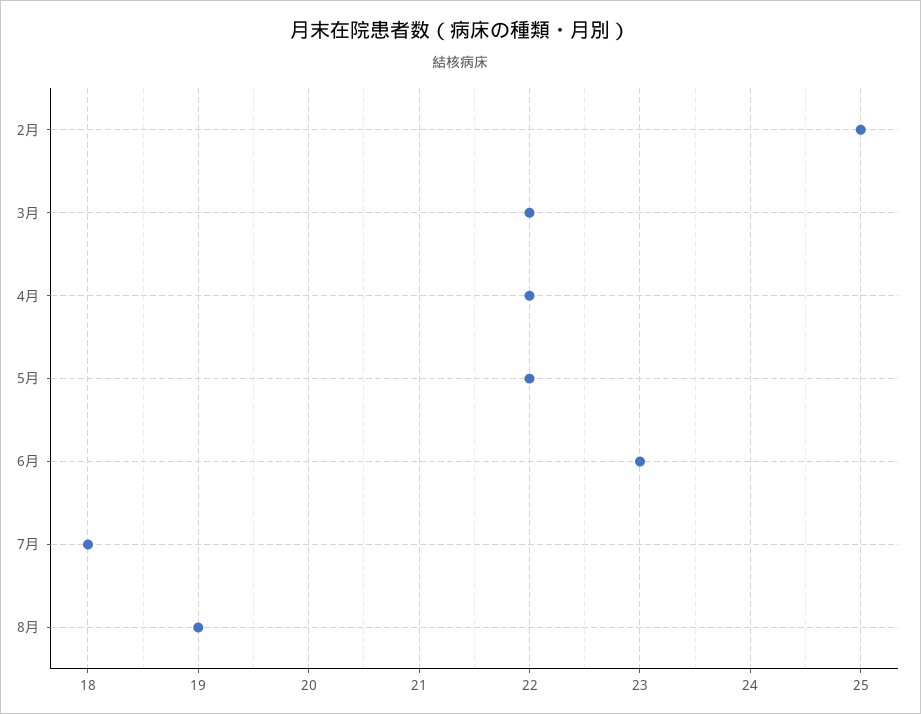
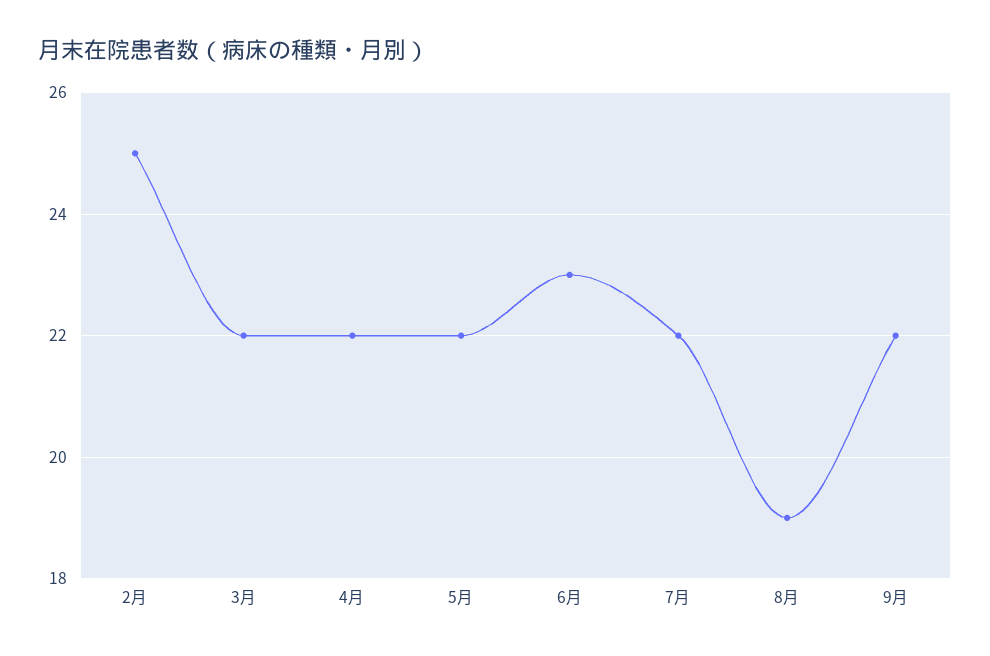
7月: 18 -> 22
9月: none -> 22

